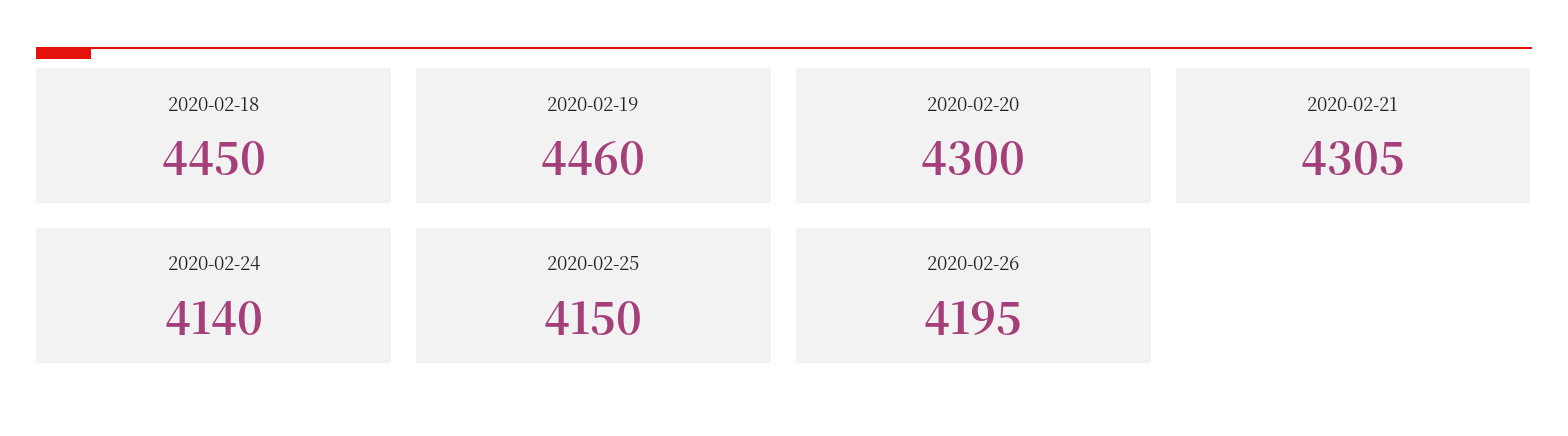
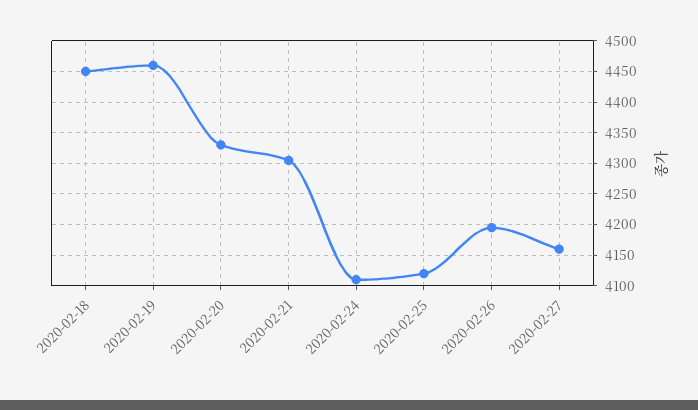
2020-02-20: 4300 -> 4330
2020-02-24: 4140 -> 4110
2020-02-25: 4150 -> 4120
2020-02-27: none -> 4160

